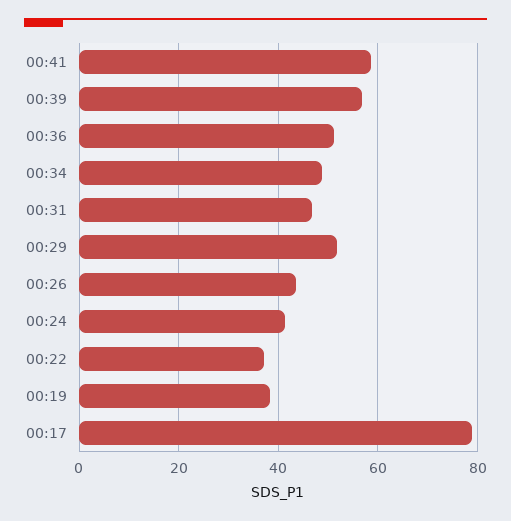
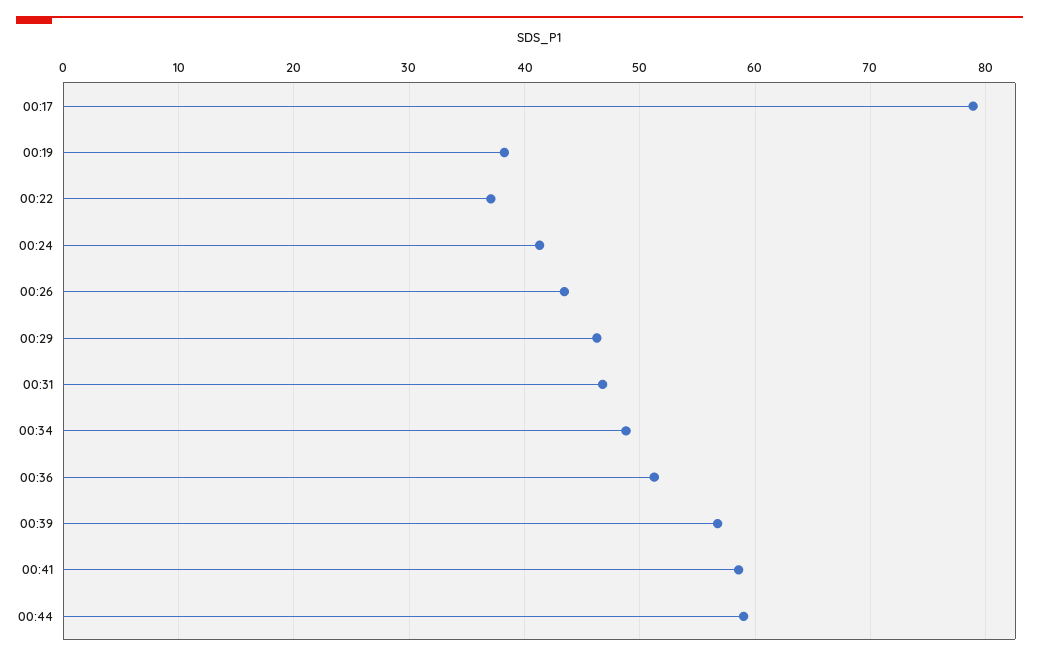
00:29: 52 -> 46
00:44: none -> 59

